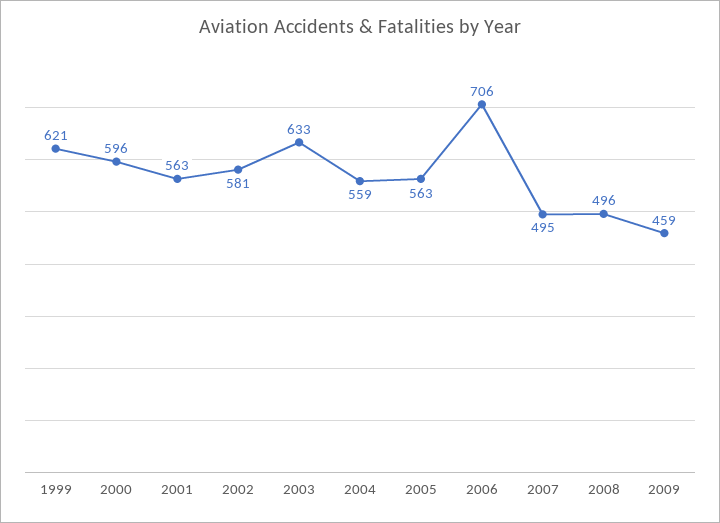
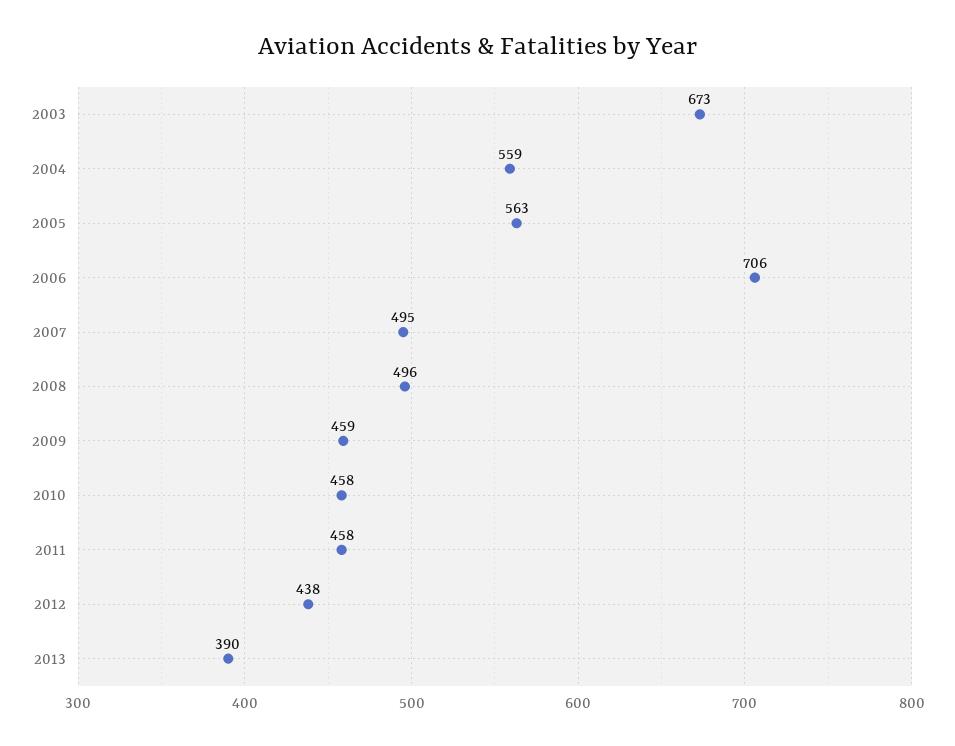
1999: 621 -> none
2000: 596 -> none
2001: 563 -> none
2002: 581 -> none
2003: 633 -> 673
2010: none -> 458
2011: none -> 458
2012: none -> 438
2013: none -> 390

